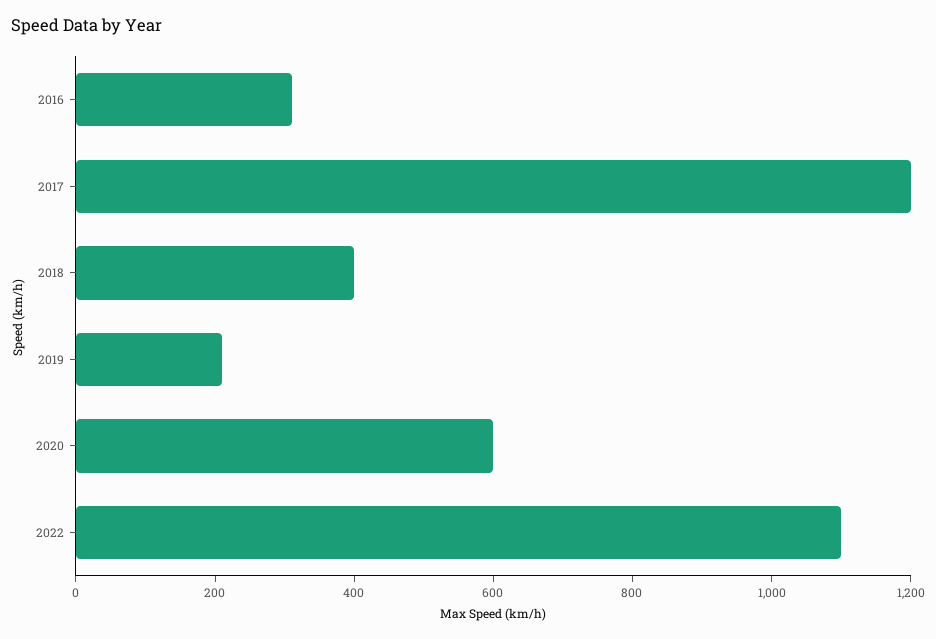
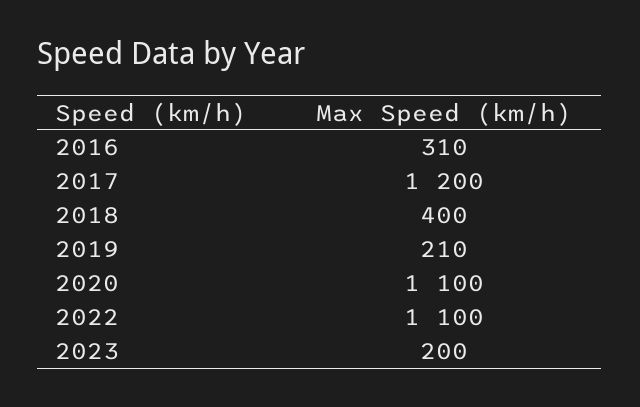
2020: 600 -> 1100
2023: none -> 200

